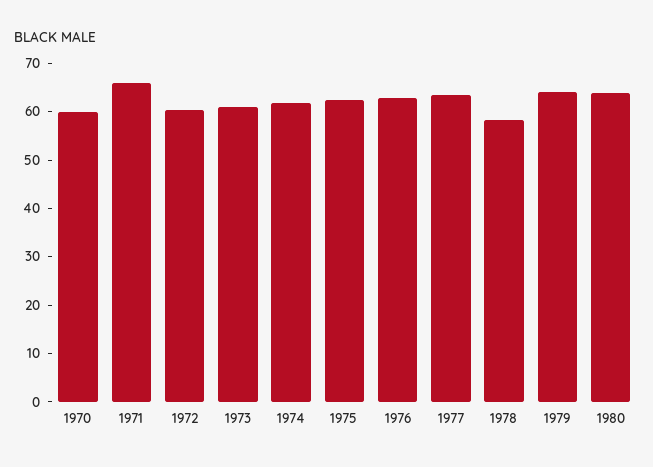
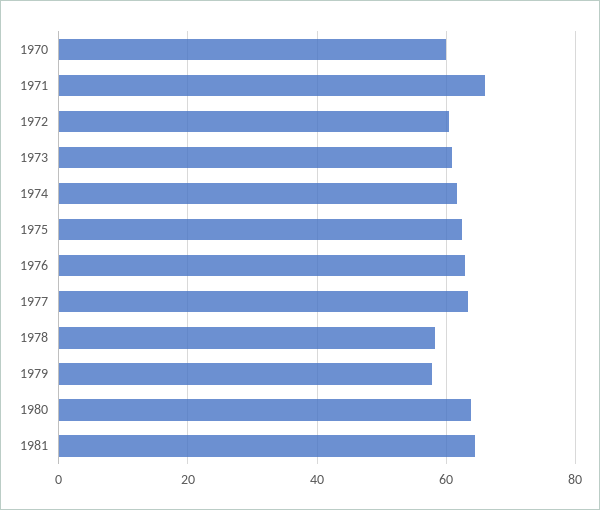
1979: 64 -> 58
1981: none -> 64

